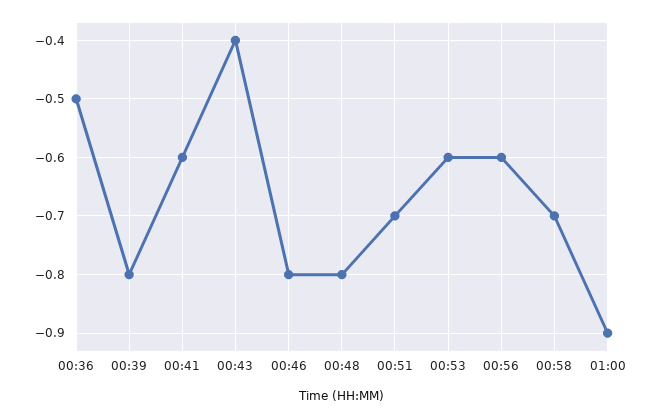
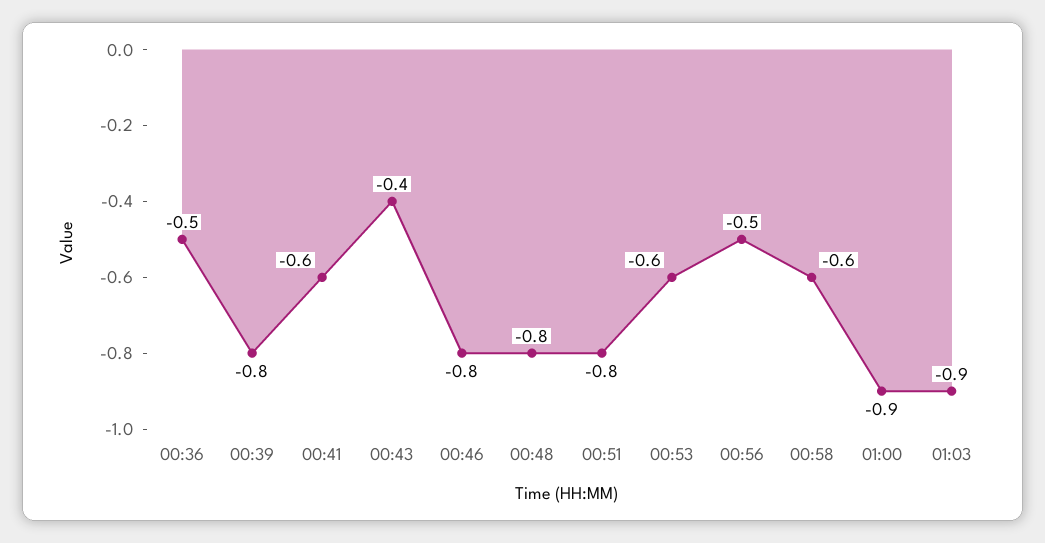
00:51: -0.7 -> -0.8
00:56: -0.6 -> -0.5
00:58: -0.7 -> -0.6
01:03: none -> -0.9

